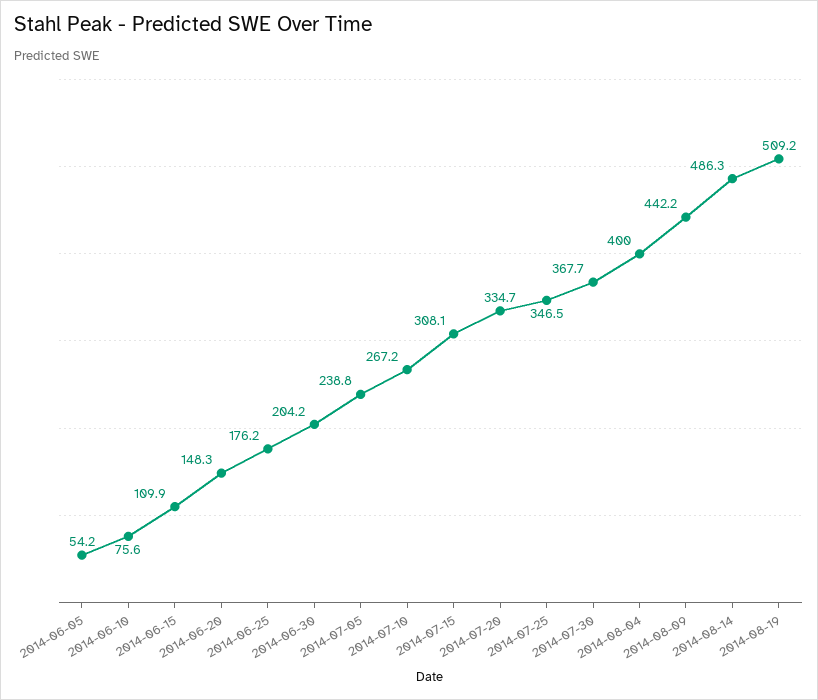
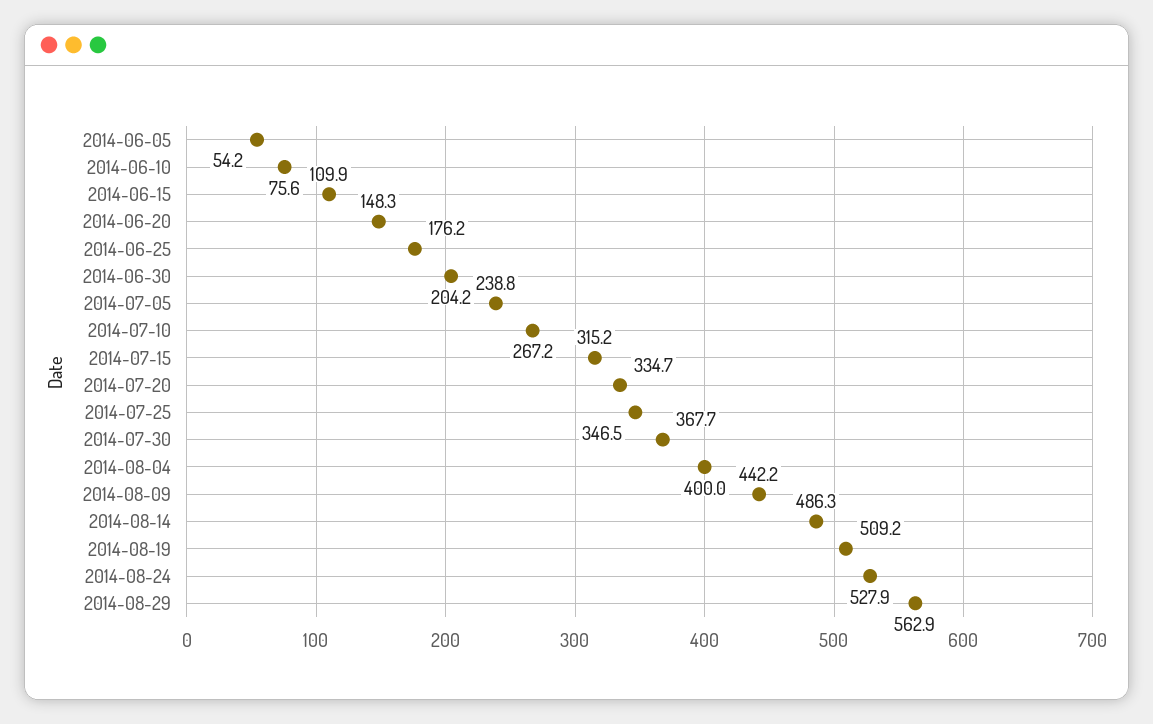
2014-07-15: 308.1 -> 315.2
2014-08-24: none -> 527.9
2014-08-29: none -> 562.9

